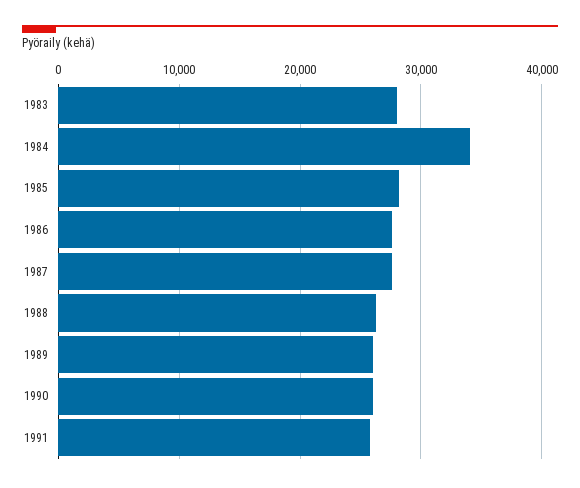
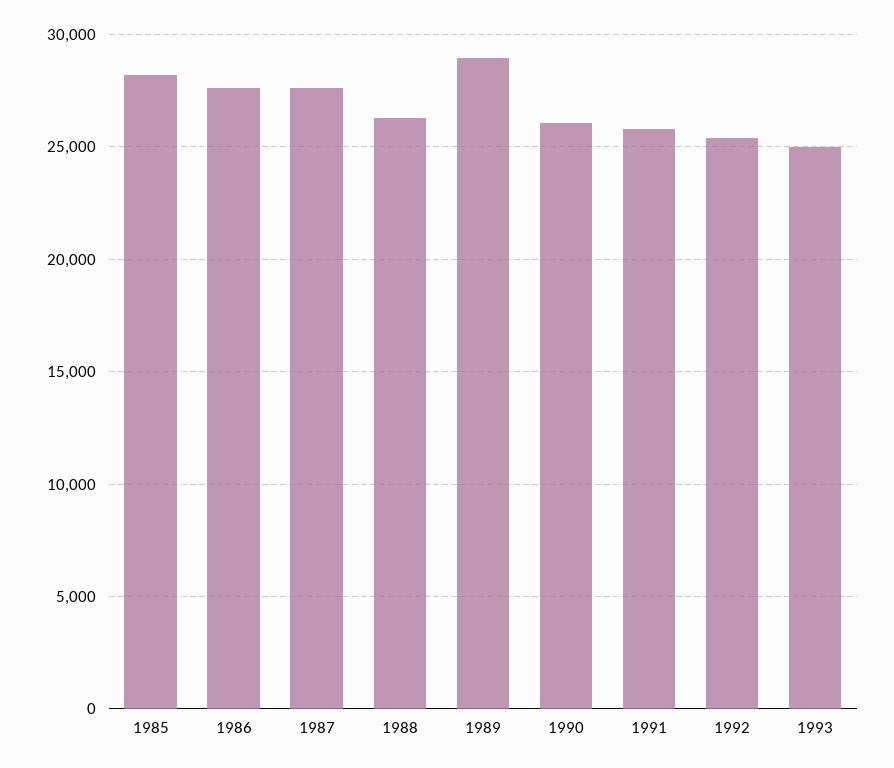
1983: 28000 -> none
1984: 34000 -> none
1989: 26000 -> 29000
1992: none -> 25500
1993: none -> 25000

